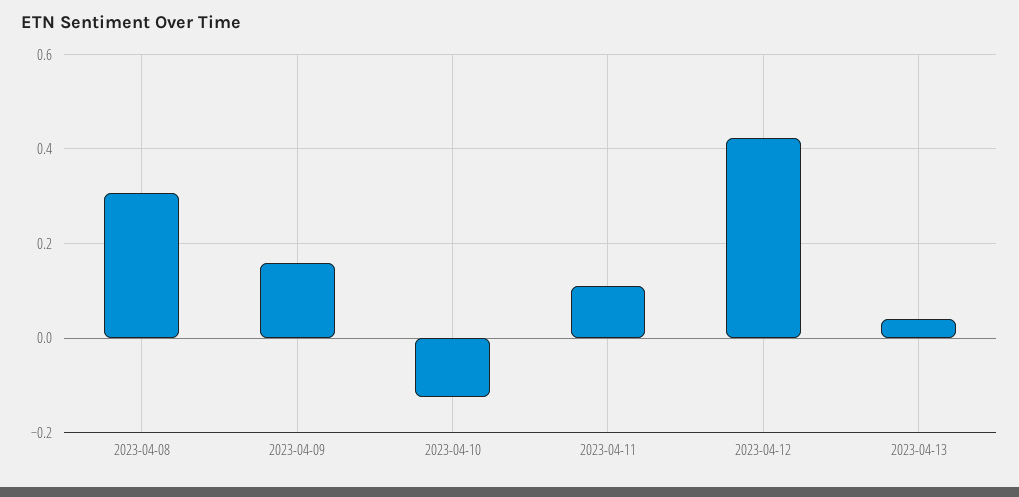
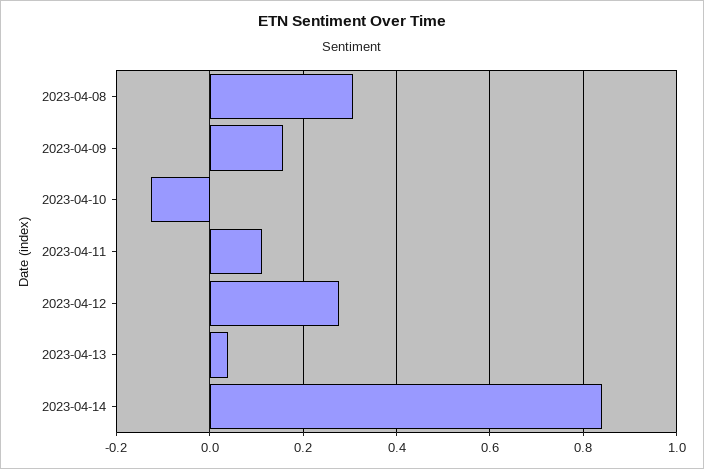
2023-04-12: 0.42 -> 0.28
2023-04-14: none -> 0.84

